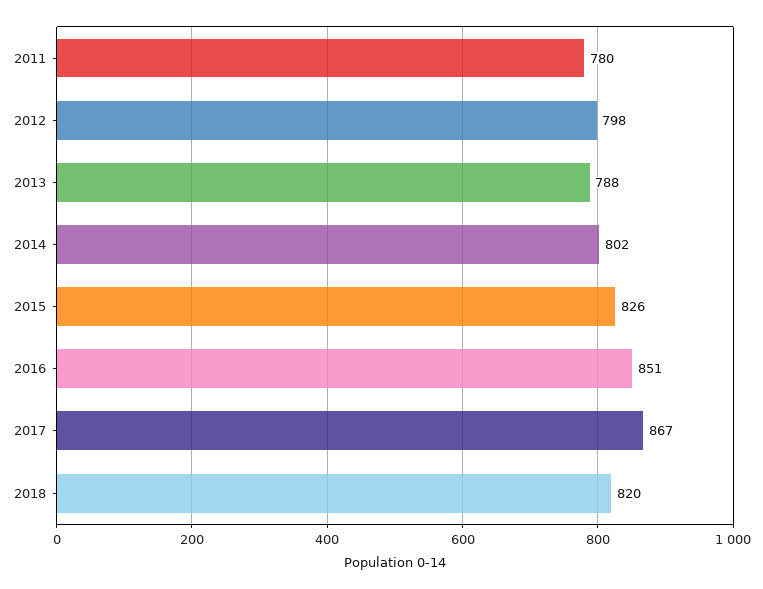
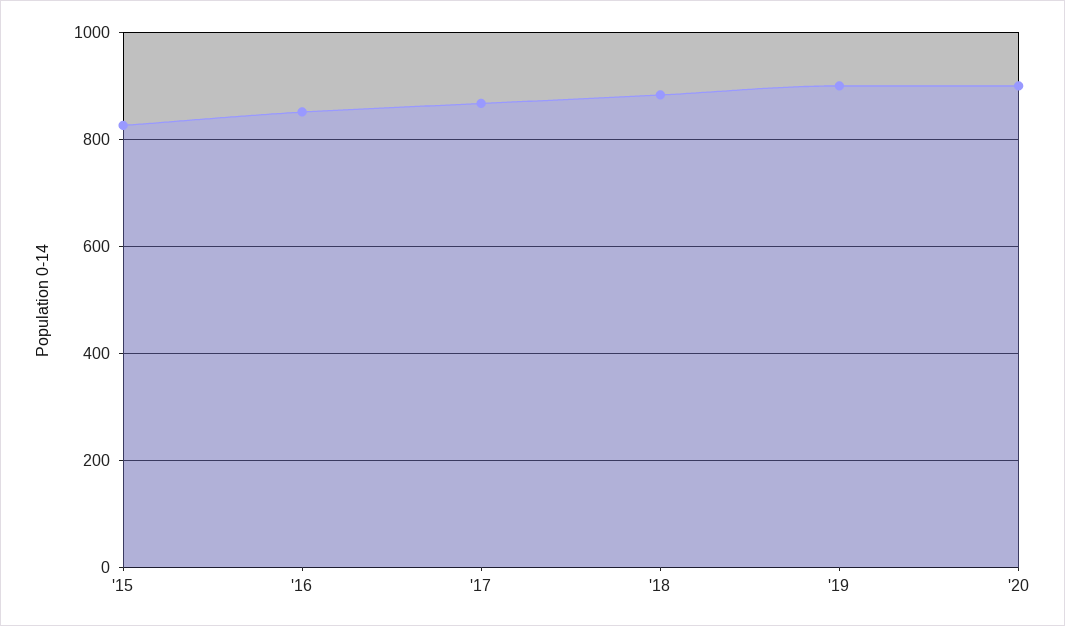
2011: 780 -> none
2012: 798 -> none
2013: 788 -> none
2014: 802 -> none
2018: 820 -> 880
'19: none -> 900
'20: none -> 900

